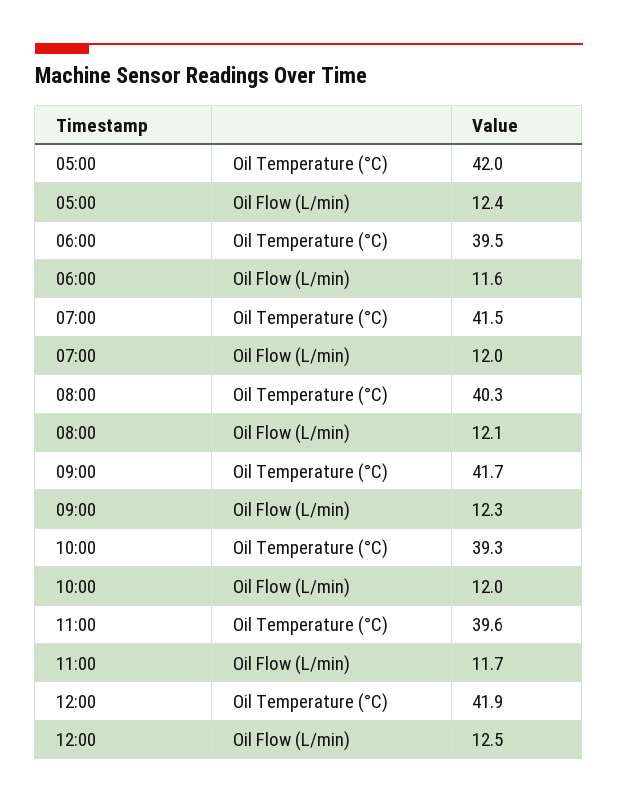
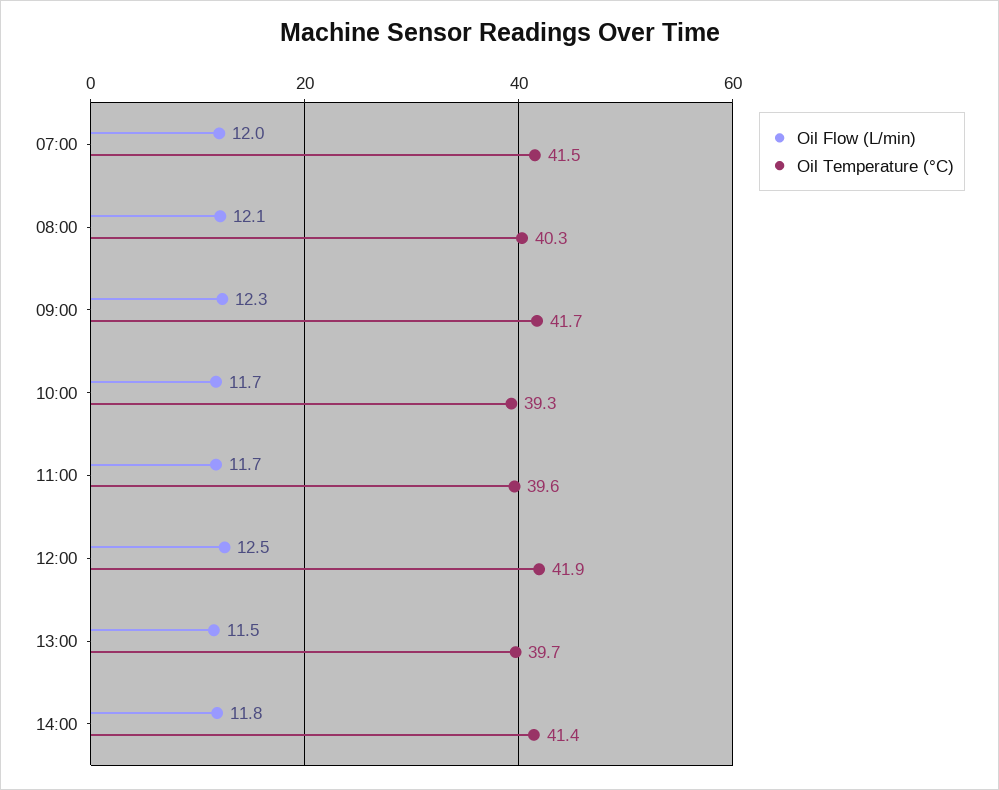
Oil Temperature (°C), 05:00: 42 -> none
Oil Flow (L/min), 05:00: 12.4 -> none
Oil Temperature (°C), 06:00: 39.5 -> none
Oil Flow (L/min), 06:00: 11.6 -> none
Oil Flow (L/min), 10:00: 12 -> 11.7
Oil Flow (L/min), 13:00: none -> 11.5
Oil Temperature (°C), 13:00: none -> 39.7
Oil Flow (L/min), 14:00: none -> 11.8
Oil Temperature (°C), 14:00: none -> 41.4

